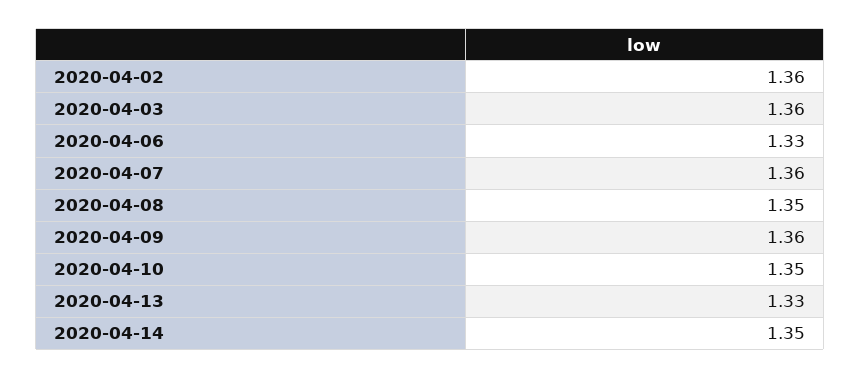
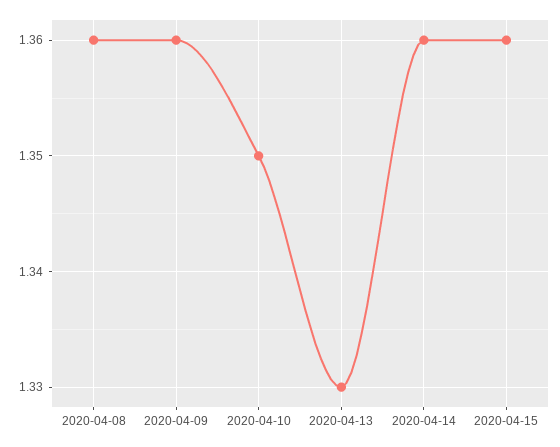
2020-04-02: 1.36 -> none
2020-04-03: 1.36 -> none
2020-04-06: 1.33 -> none
2020-04-07: 1.36 -> none
2020-04-08: 1.35 -> 1.36
2020-04-14: 1.35 -> 1.36
2020-04-15: none -> 1.36

